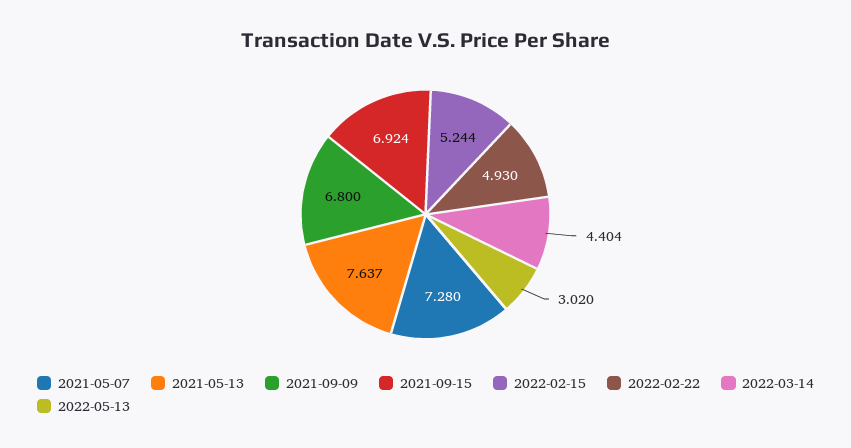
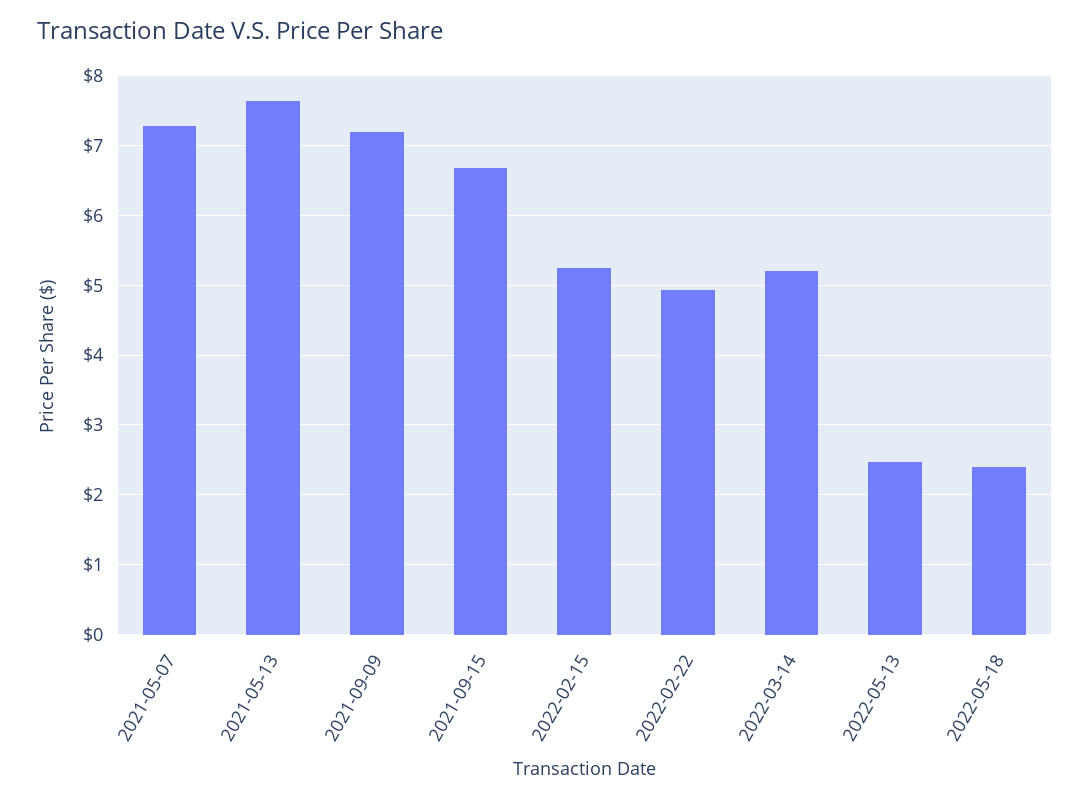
2021-09-09: 6.8 -> 7.2
2021-09-15: 6.924 -> 6.7
2022-03-14: 4.404 -> 5.2
2022-05-13: 3.02 -> 2.5
2022-05-18: none -> 2.4

